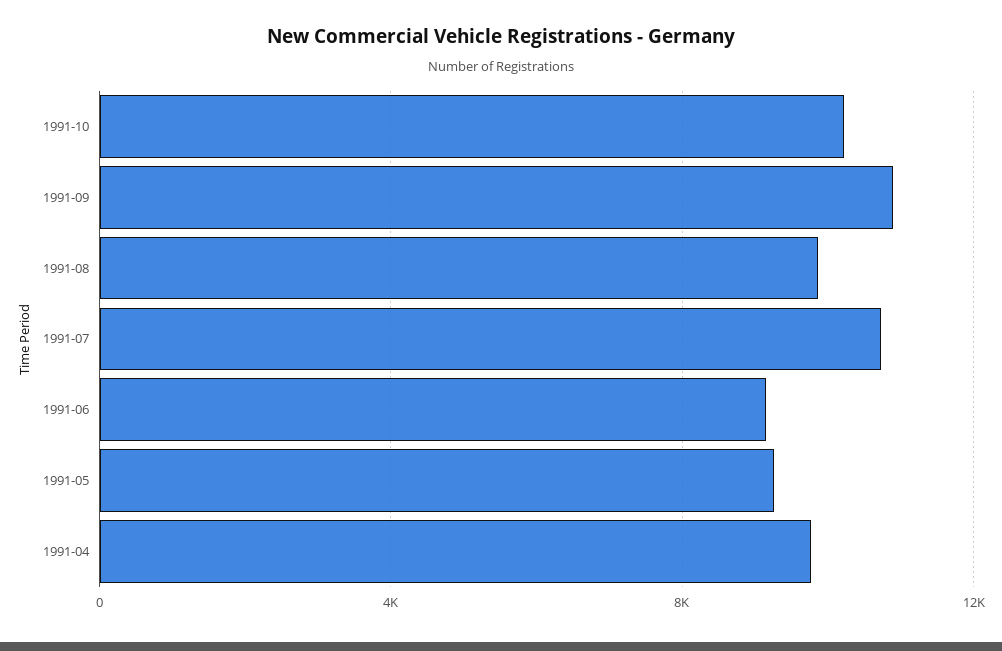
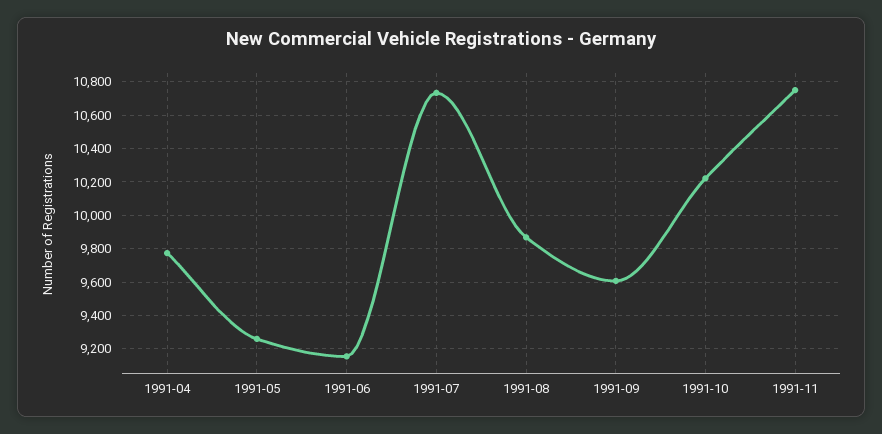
1991-09: 11000 -> 9600
1991-11: none -> 10750

